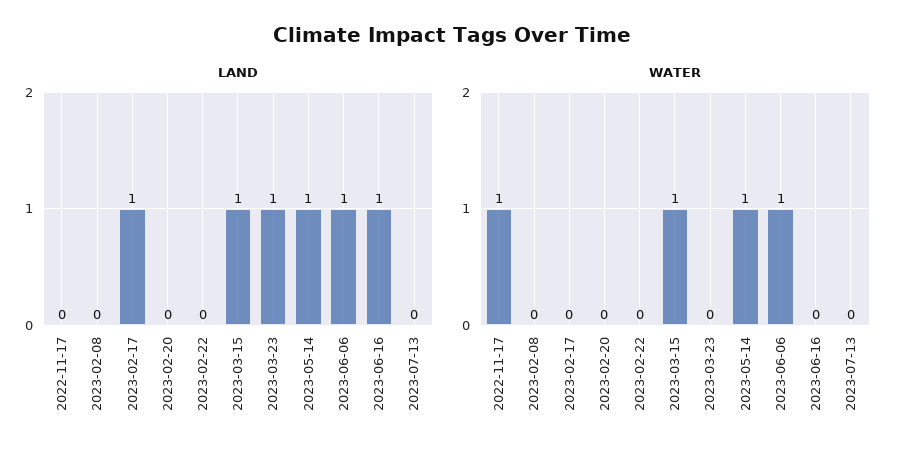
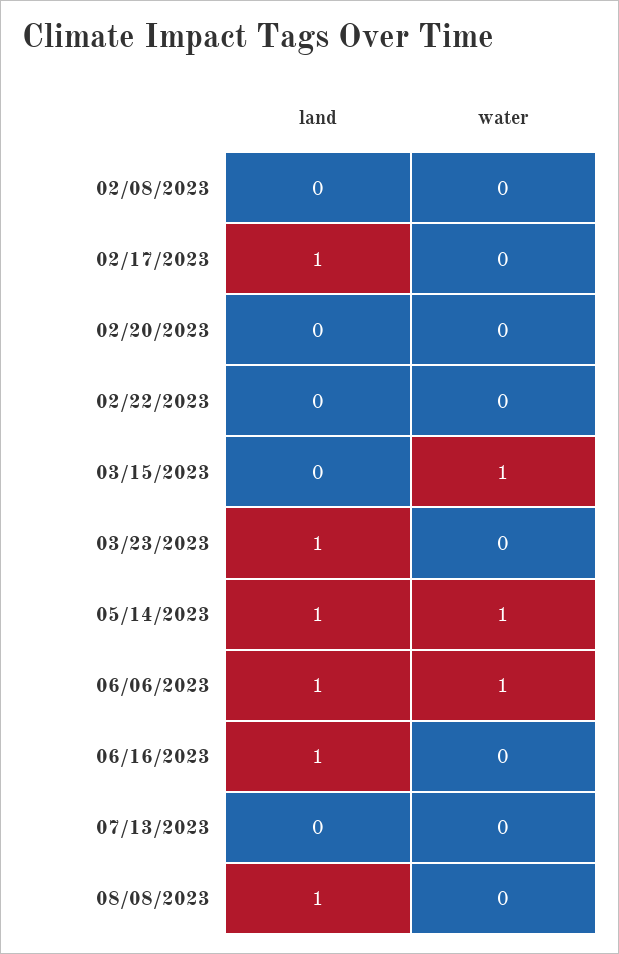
LAND, 2022-11-17: 0 -> none
LAND, 2023-03-15: 1 -> 0
WATER, 2022-11-17: 1 -> none
LAND, 08/08/2023: none -> 1
WATER, 08/08/2023: none -> 0

